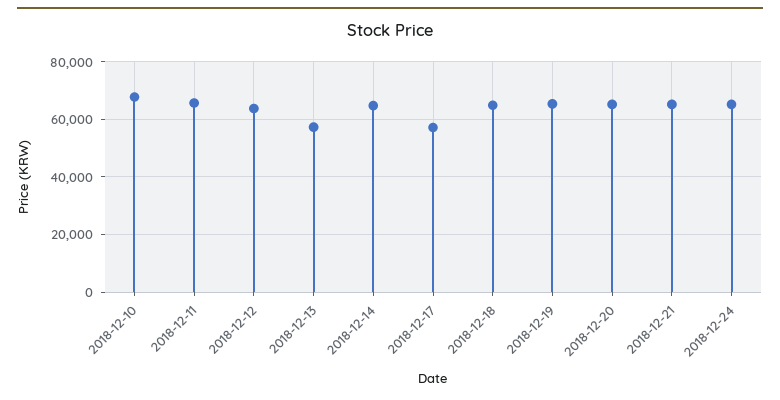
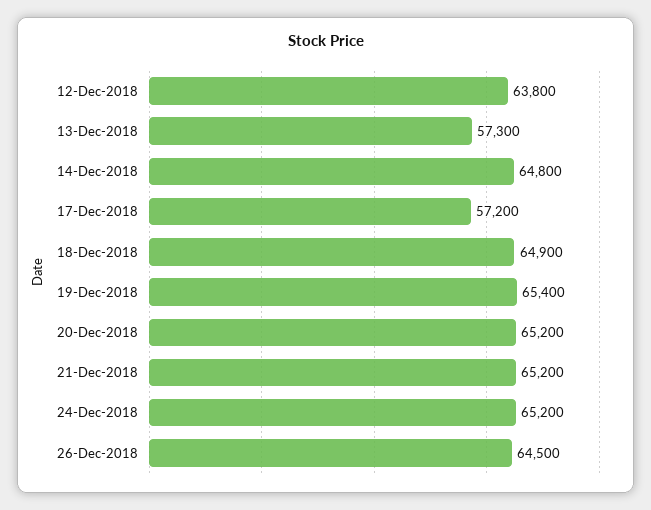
2018-12-10: 67500 -> none
2018-12-11: 65000 -> none
26-Dec-2018: none -> 64500

